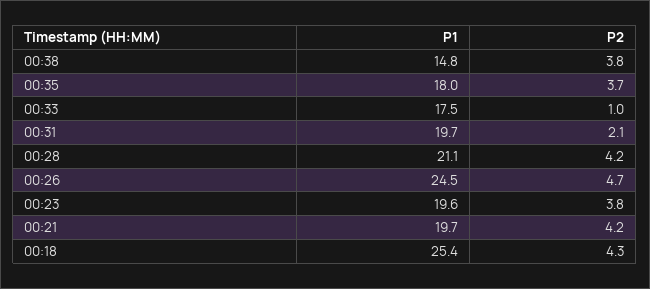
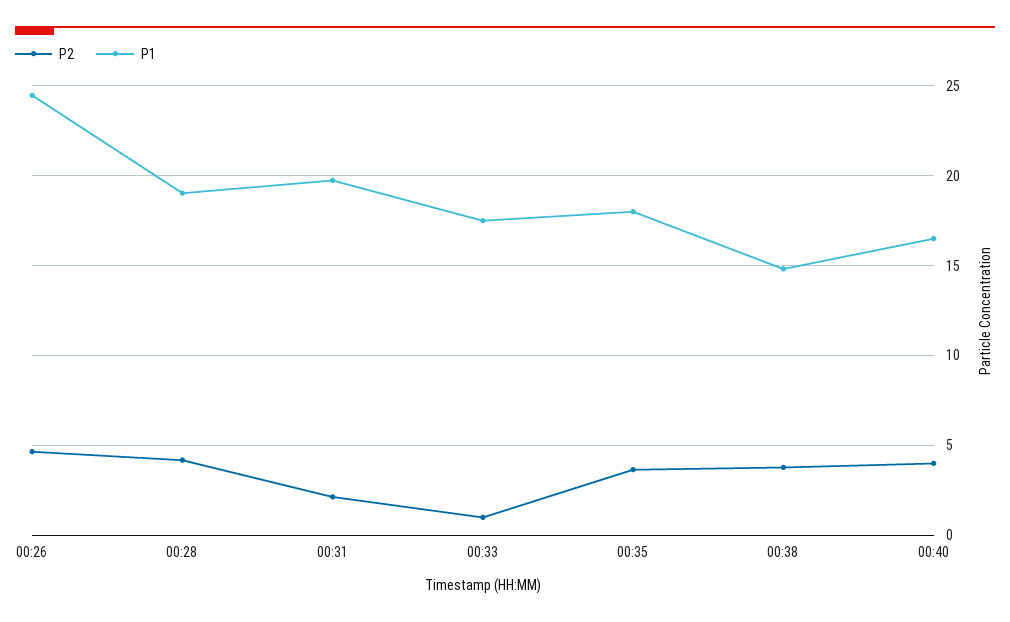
P1, 00:28: 21.1 -> 19
P1, 00:23: 19.6 -> none
P2, 00:23: 3.8 -> none
P1, 00:21: 19.7 -> none
P2, 00:21: 4.2 -> none
P1, 00:18: 25.4 -> none
P2, 00:18: 4.3 -> none
P2, 00:40: none -> 4
P1, 00:40: none -> 16.5

